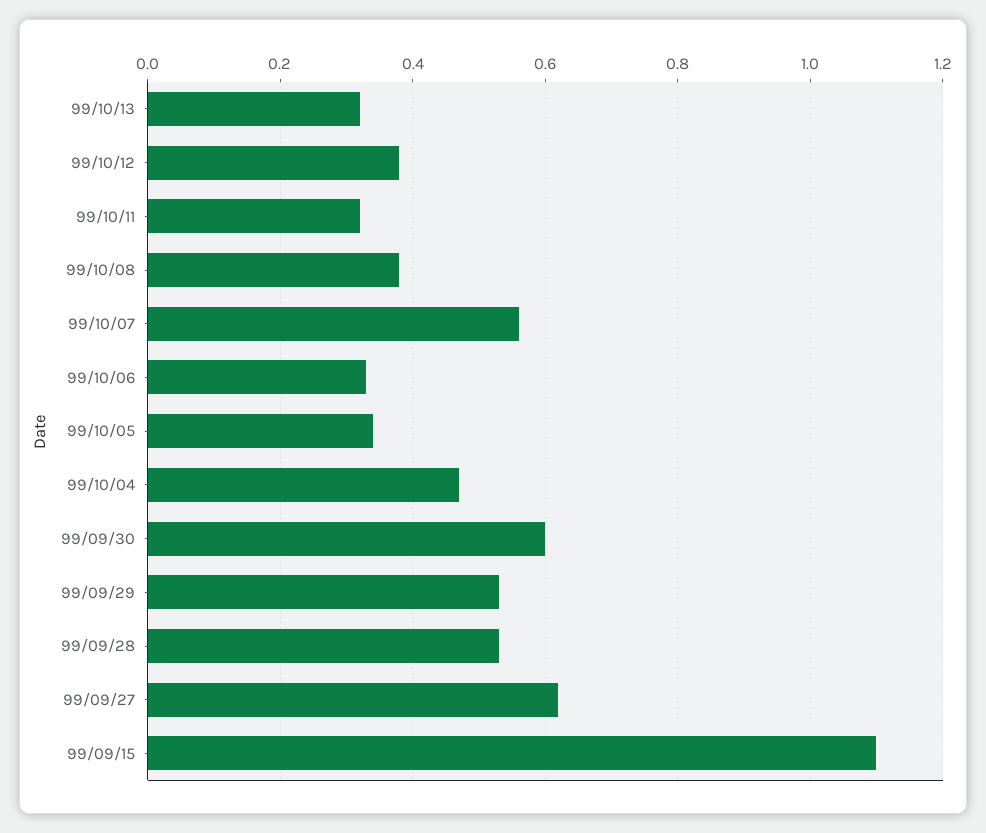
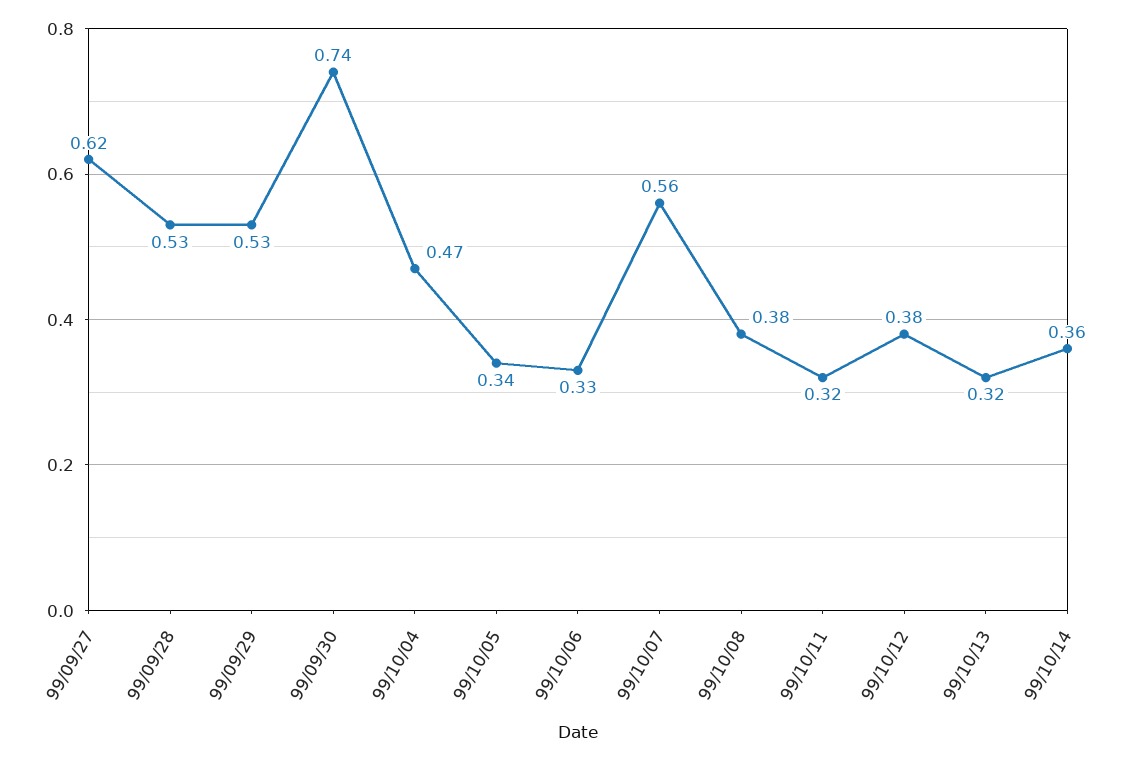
99/09/30: 0.6 -> 0.74
99/09/15: 1.1 -> none
99/10/14: none -> 0.36

